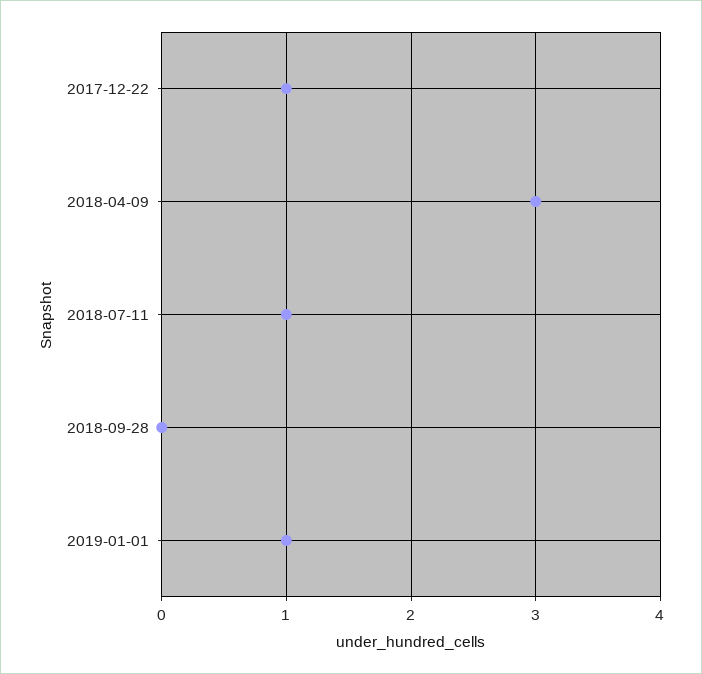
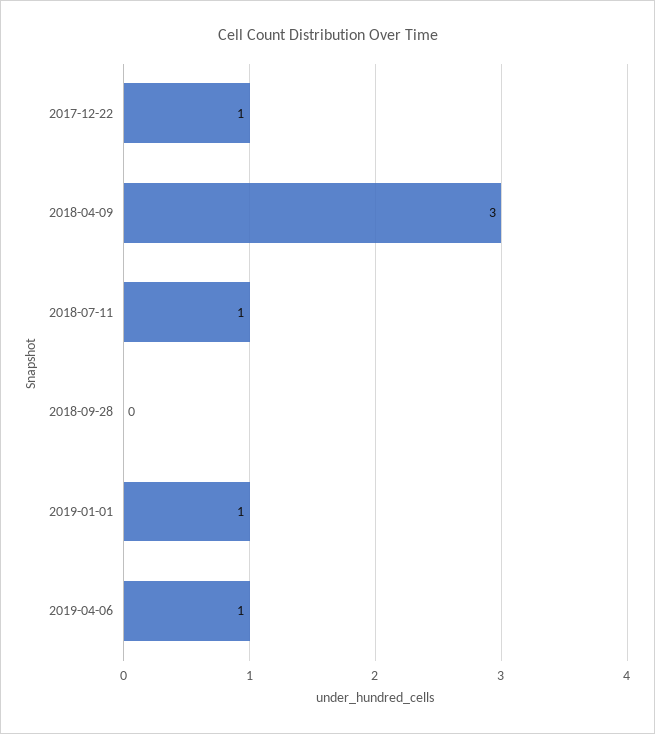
2019-04-06: none -> 1

